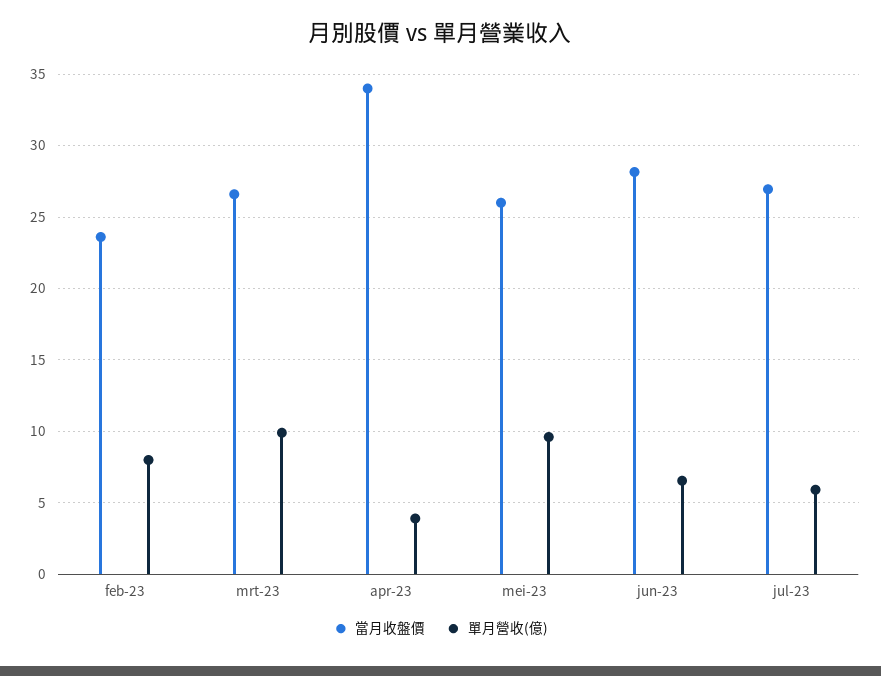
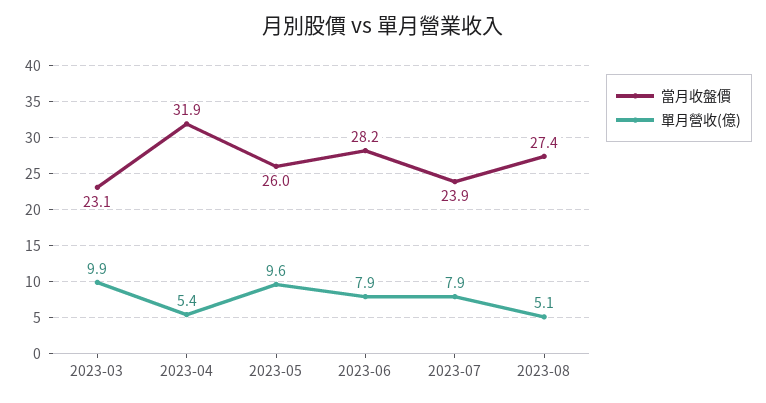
當月收盤價, feb-23: 23.5 -> none
單月營收(億), feb-23: 8 -> none
當月收盤價, mrt-23: 26.5 -> 23.1
當月收盤價, apr-23: 34 -> 31.9
單月營收(億), apr-23: 4 -> 5.4
單月營收(億), jun-23: 6.5 -> 7.9
當月收盤價, jul-23: 27 -> 23.9
單月營收(億), jul-23: 6 -> 7.9
當月收盤價, 2023-08: none -> 27.4
單月營收(億), 2023-08: none -> 5.1

